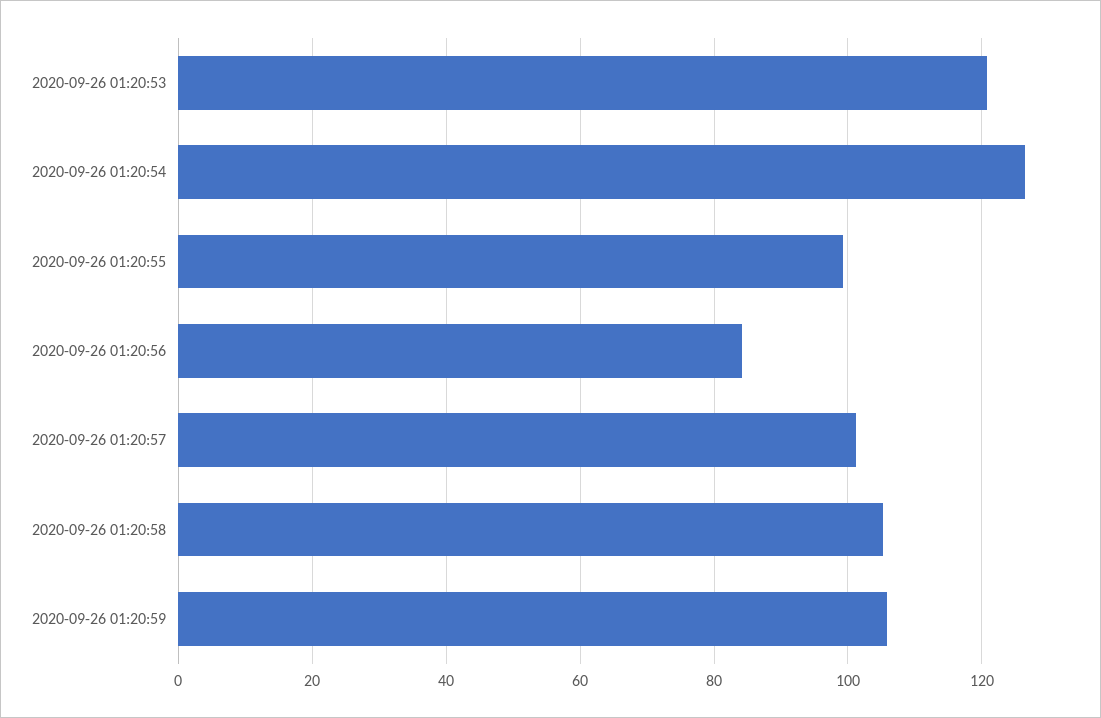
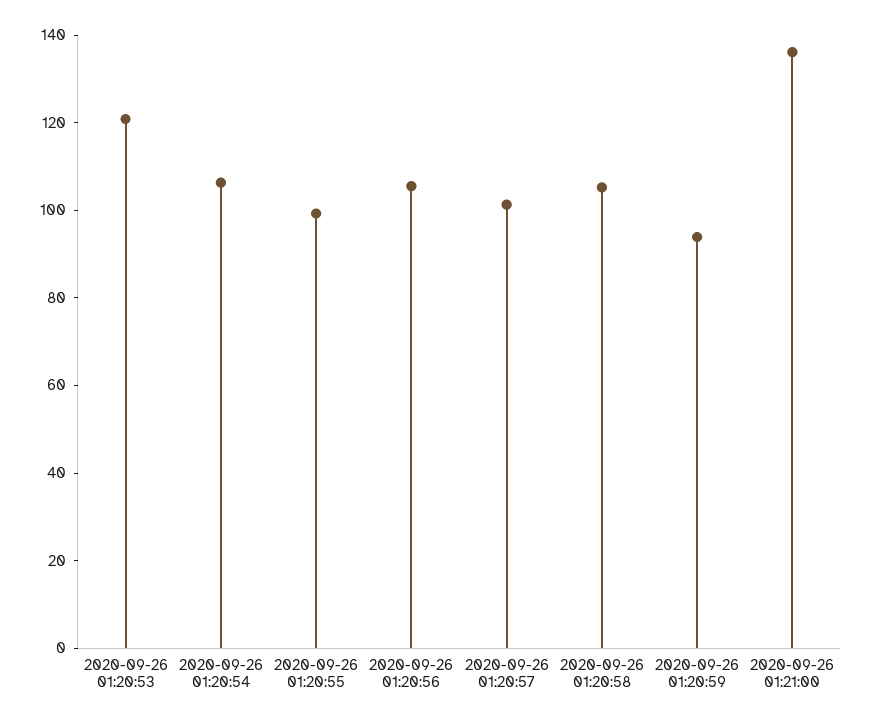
2020-09-26 01:20:54: 126 -> 105
2020-09-26 01:20:56: 84 -> 105
2020-09-26 01:20:59: 106 -> 95
2020-09-26 01:21:00: none -> 135

